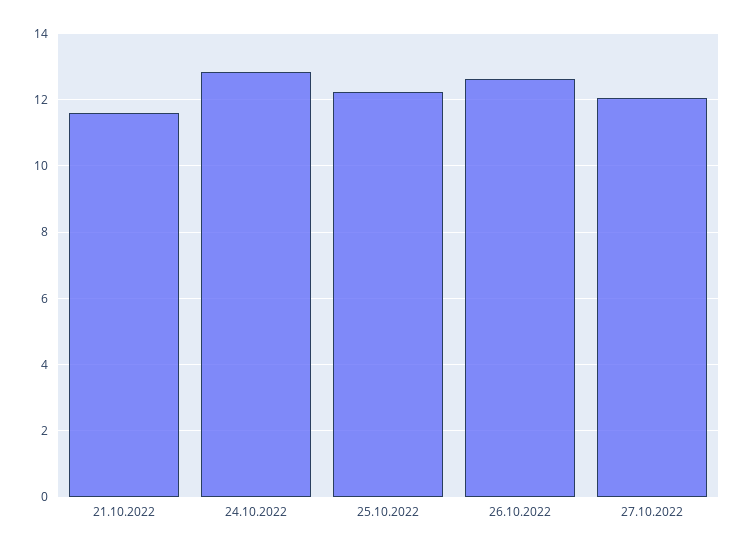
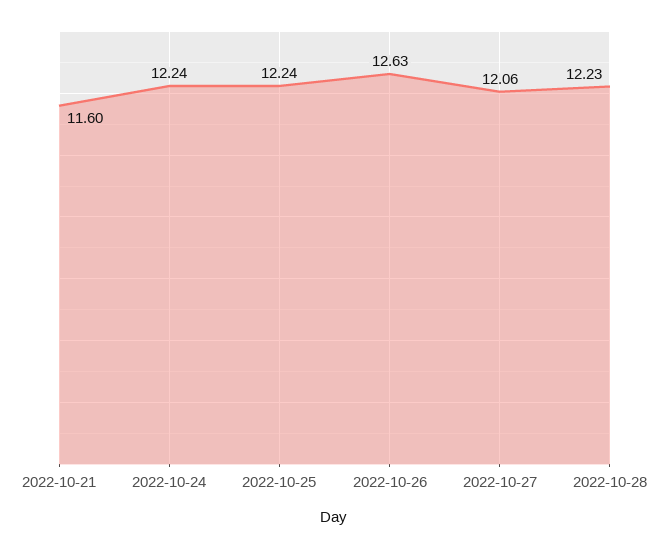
24.10.2022: 12.8 -> 12.24
2022-10-28: none -> 12.23

